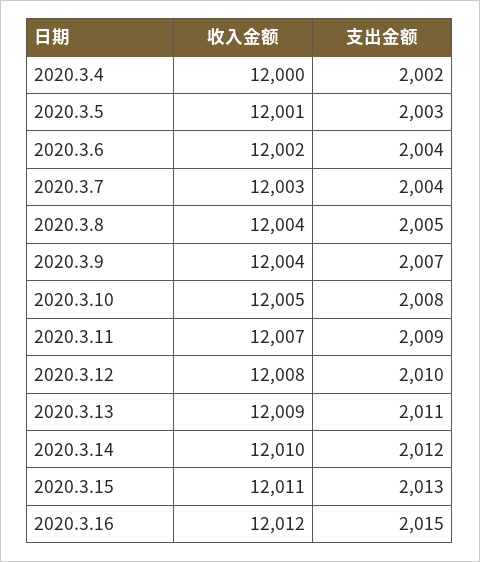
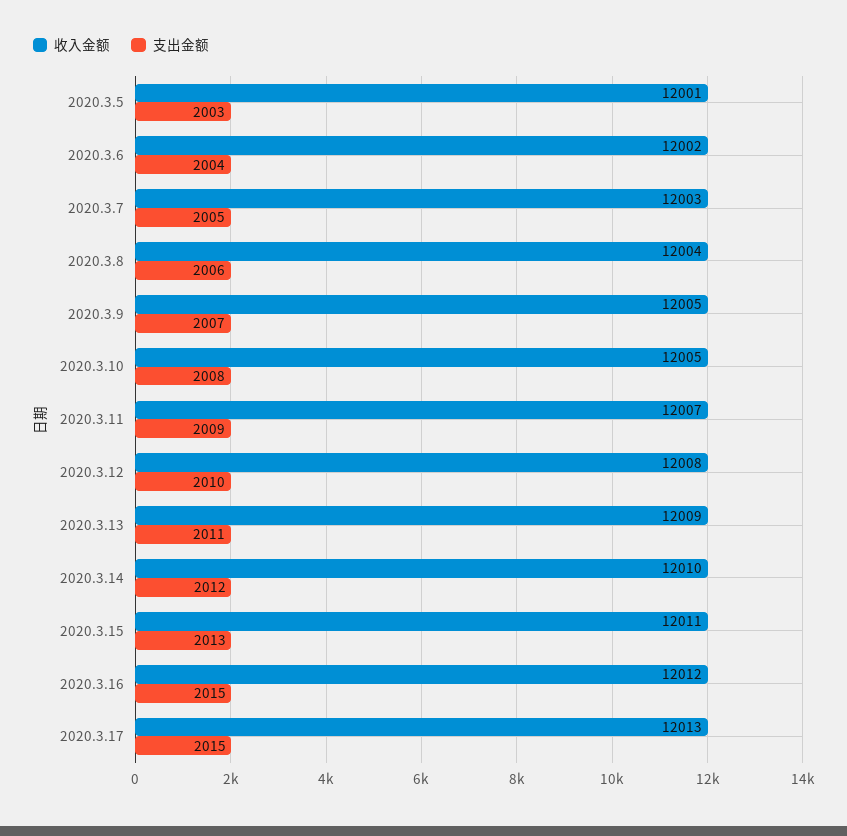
收入金额, 2020.3.4: 12000 -> none
支出金额, 2020.3.4: 2002 -> none
支出金额, 2020.3.7: 2004 -> 2005
支出金额, 2020.3.8: 2005 -> 2006
收入金额, 2020.3.9: 12004 -> 12005
收入金额, 2020.3.17: none -> 12013
支出金额, 2020.3.17: none -> 2015

